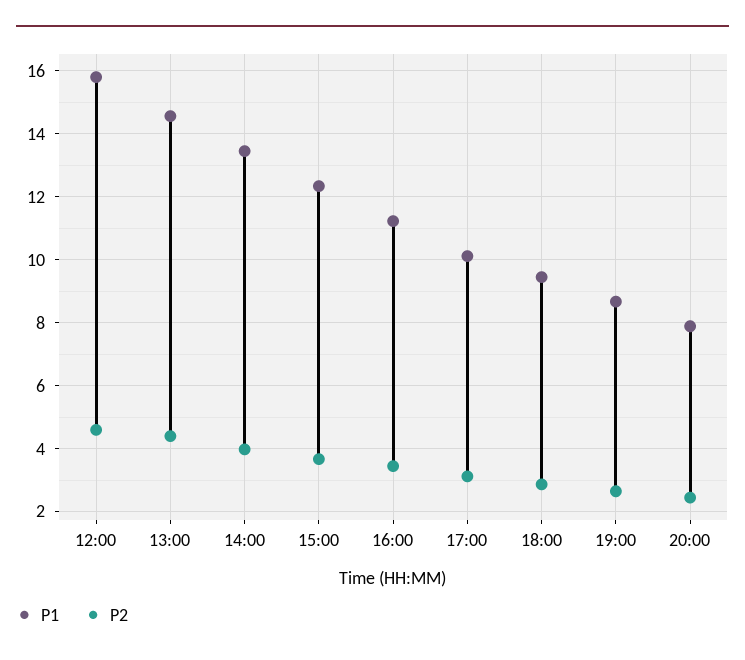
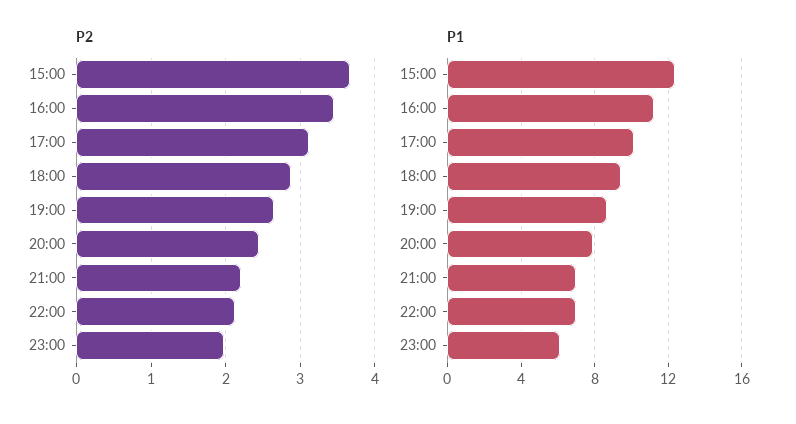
P1, 12:00: 15.8 -> none
P2, 12:00: 4.6 -> none
P1, 13:00: 14.6 -> none
P2, 13:00: 4.4 -> none
P1, 14:00: 13.4 -> none
P2, 14:00: 4 -> none
P2, 21:00: none -> 2.2
P2, 22:00: none -> 2.1
P2, 23:00: none -> 2
P1, 21:00: none -> 7
P1, 22:00: none -> 7
P1, 23:00: none -> 6

